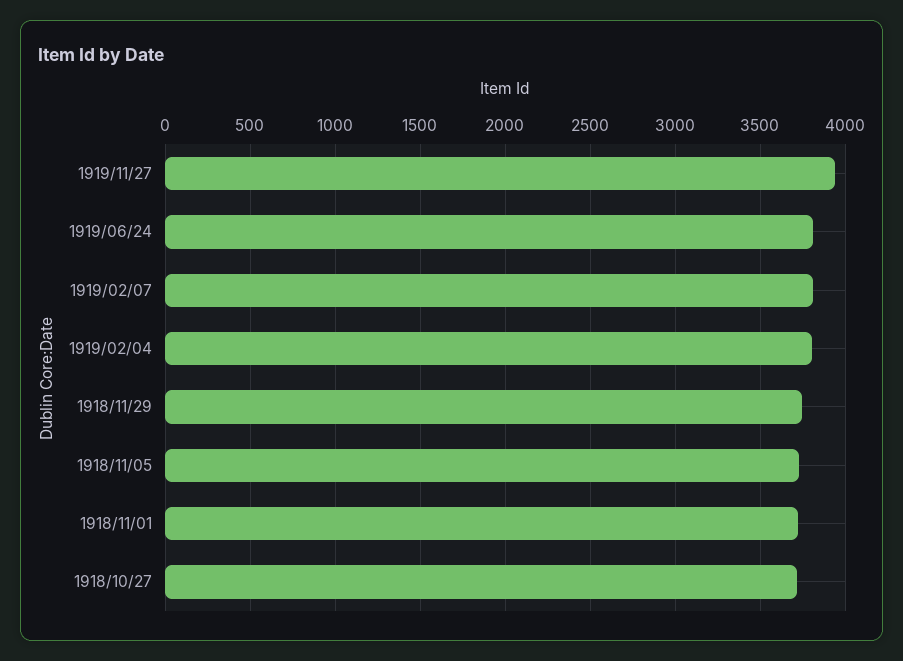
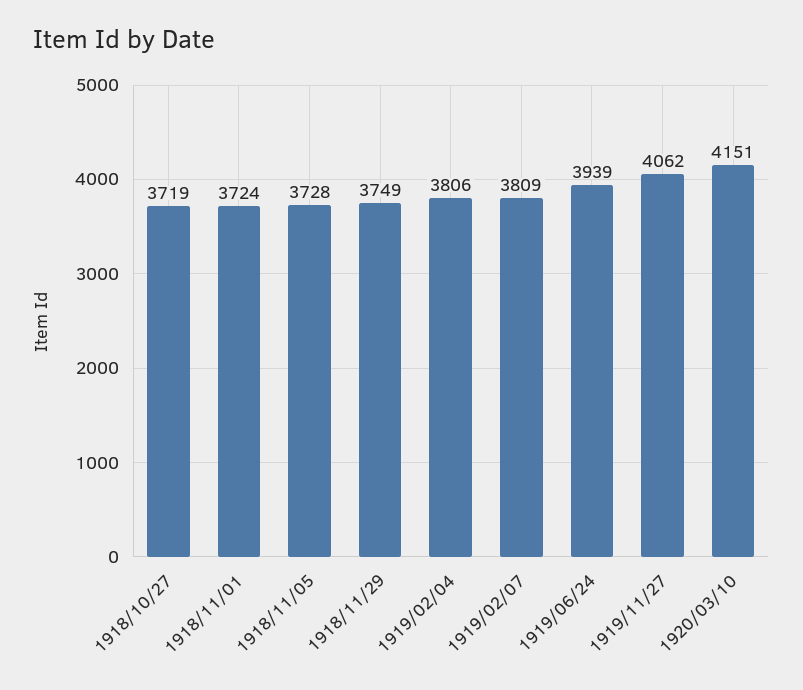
1919/11/27: 3950 -> 4062
1919/06/24: 3800 -> 3939
1920/03/10: none -> 4151

